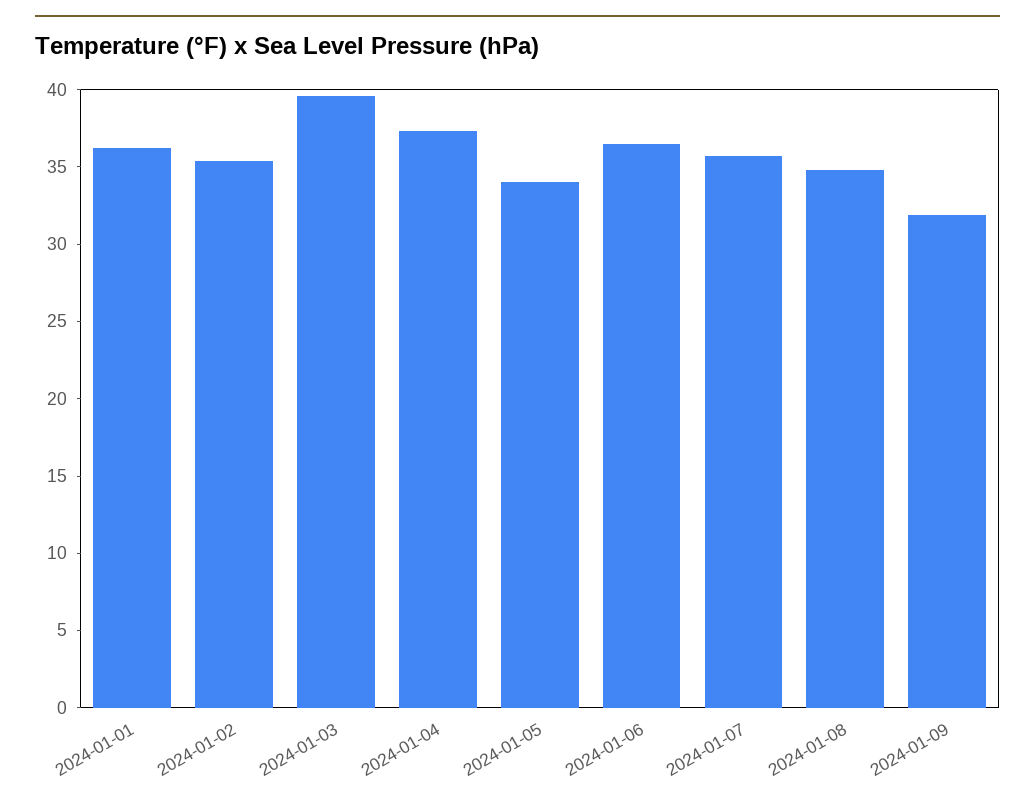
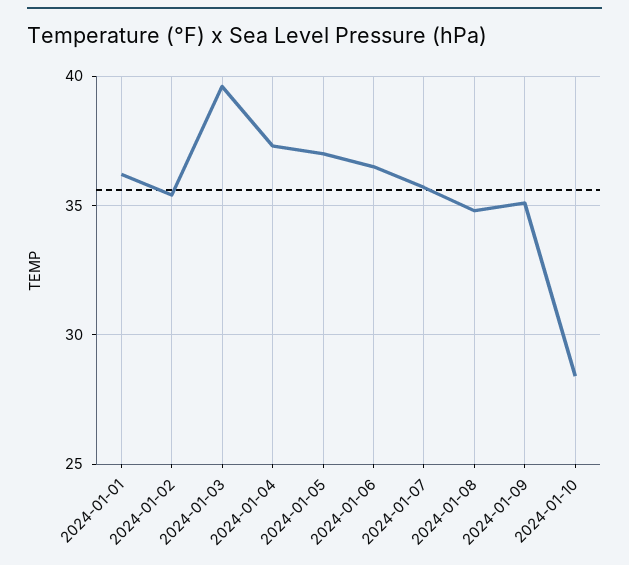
2024-01-05: 34 -> 37
2024-01-09: 32 -> 35
2024-01-10: none -> 28.5

